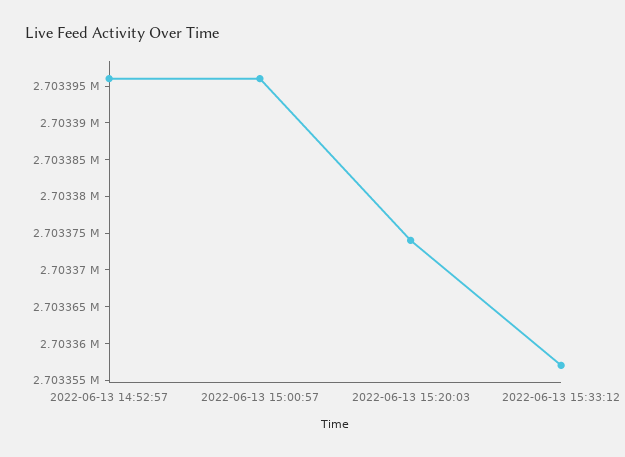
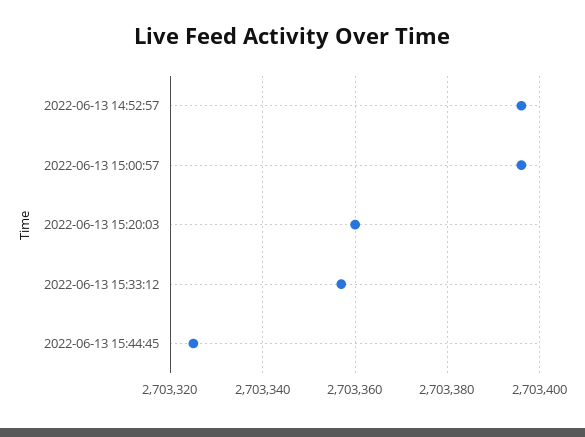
2022-06-13 15:20:03: 2703375 -> 2703360
2022-06-13 15:44:45: none -> 2703325

